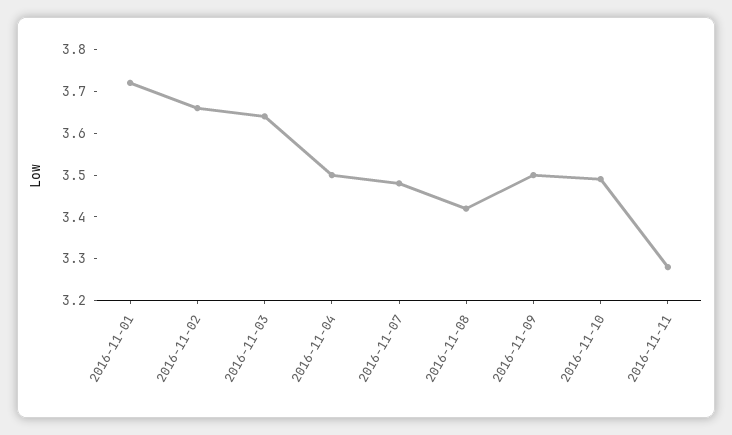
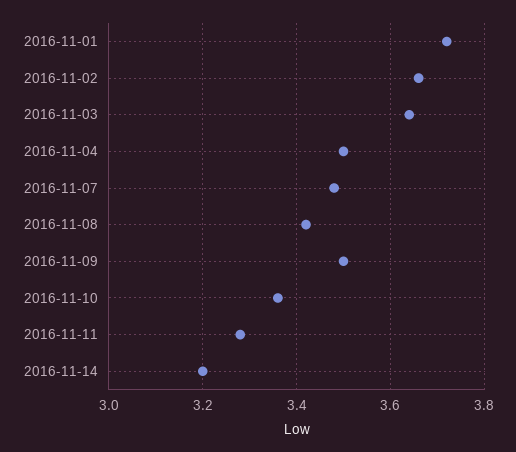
2016-11-10: 3.5 -> 3.35
2016-11-14: none -> 3.2

